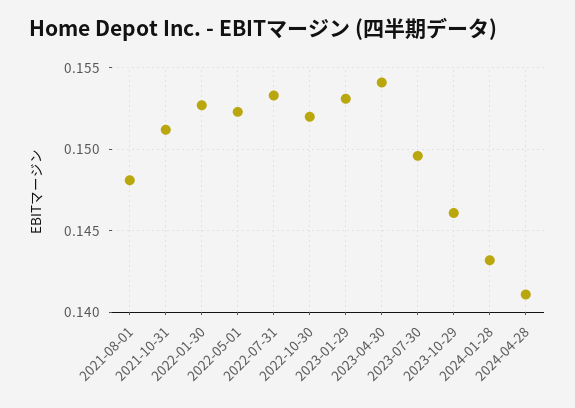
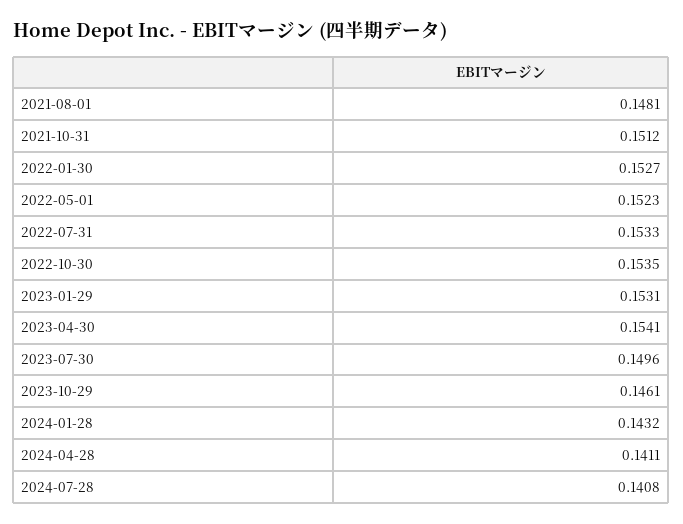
2022-10-30: 0.152 -> 0.1535
2024-07-28: none -> 0.1408

